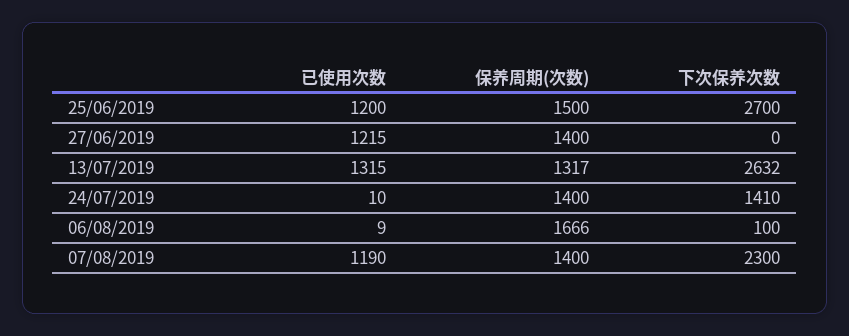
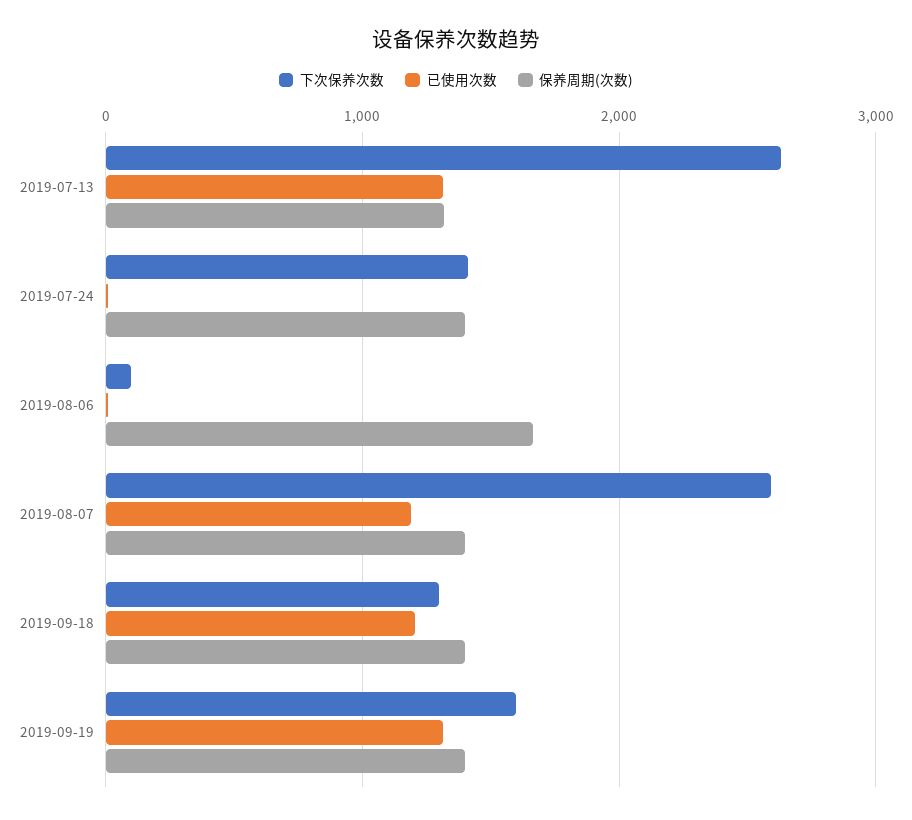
已使用次数, 25/06/2019: 1200 -> none
保养周期(次数), 25/06/2019: 1500 -> none
下次保养次数, 25/06/2019: 2700 -> none
已使用次数, 27/06/2019: 1215 -> none
保养周期(次数), 27/06/2019: 1400 -> none
下次保养次数, 27/06/2019: 0 -> none
下次保养次数, 07/08/2019: 2300 -> 2600
下次保养次数, 2019-09-18: none -> 1300
已使用次数, 2019-09-18: none -> 1200
保养周期(次数), 2019-09-18: none -> 1400
下次保养次数, 2019-09-19: none -> 1600
已使用次数, 2019-09-19: none -> 1300
保养周期(次数), 2019-09-19: none -> 1400

